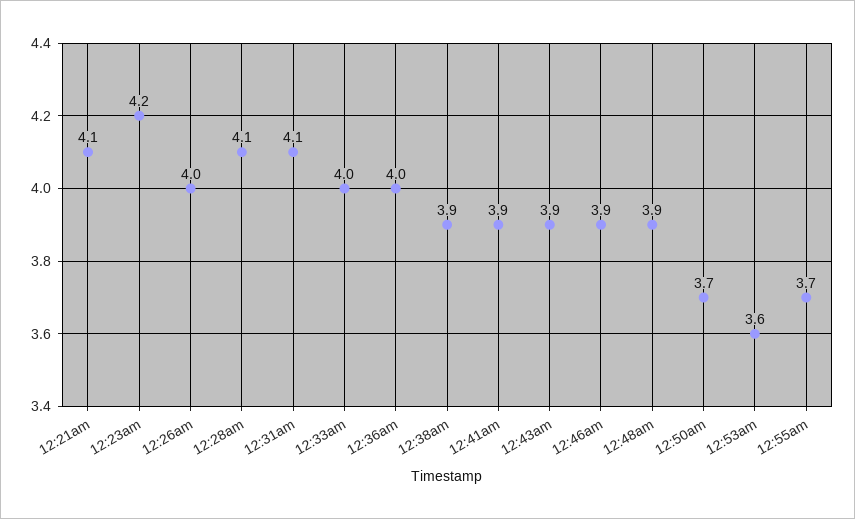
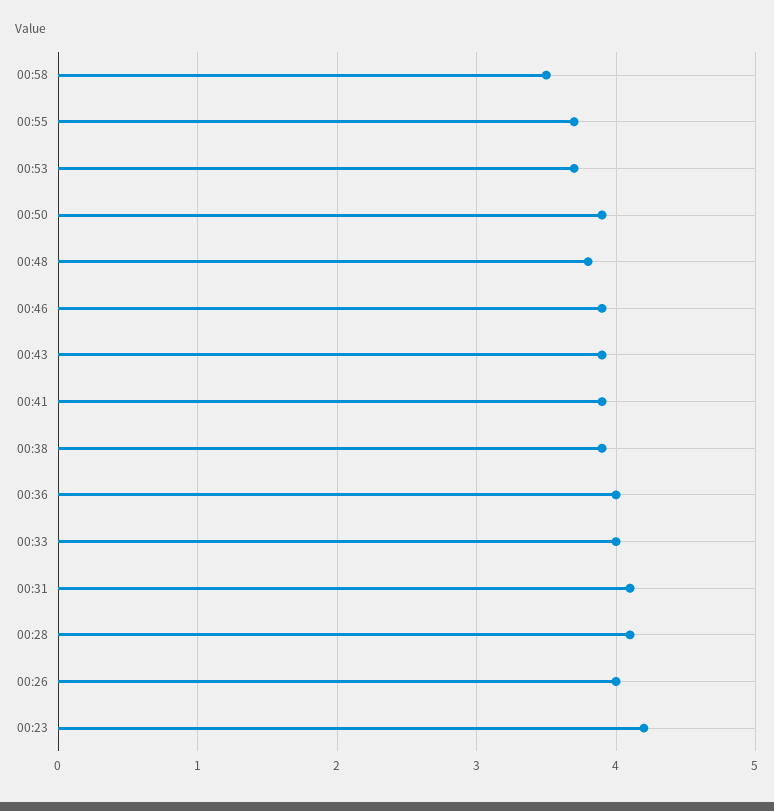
12:21am: 4.1 -> none
12:48am: 3.9 -> 3.8
12:50am: 3.7 -> 3.9
12:53am: 3.6 -> 3.7
00:58: none -> 3.5

